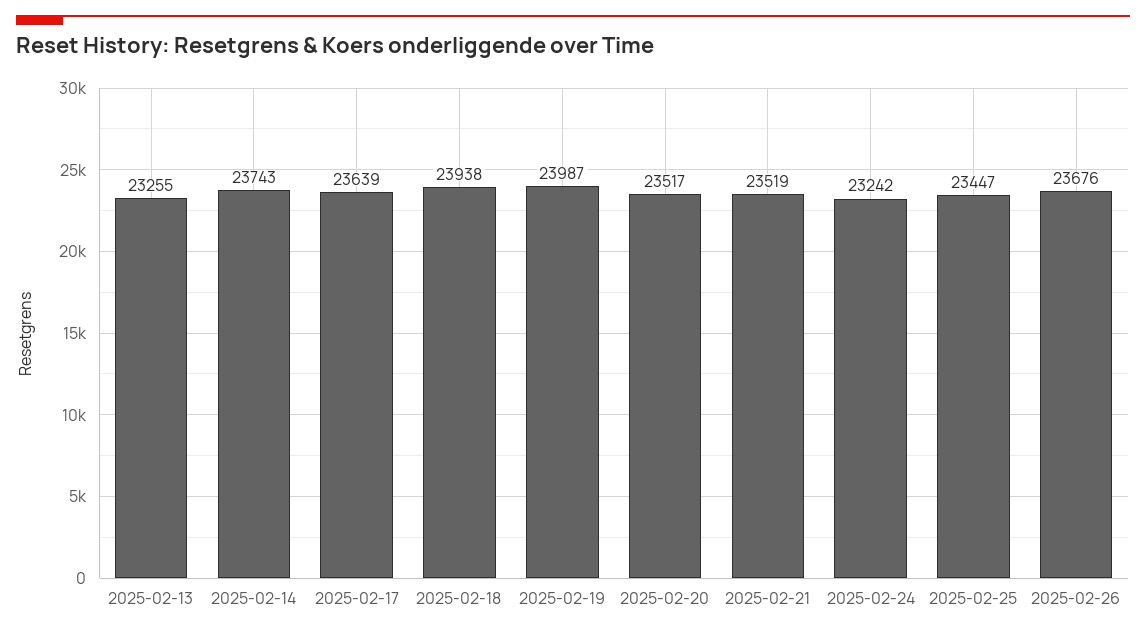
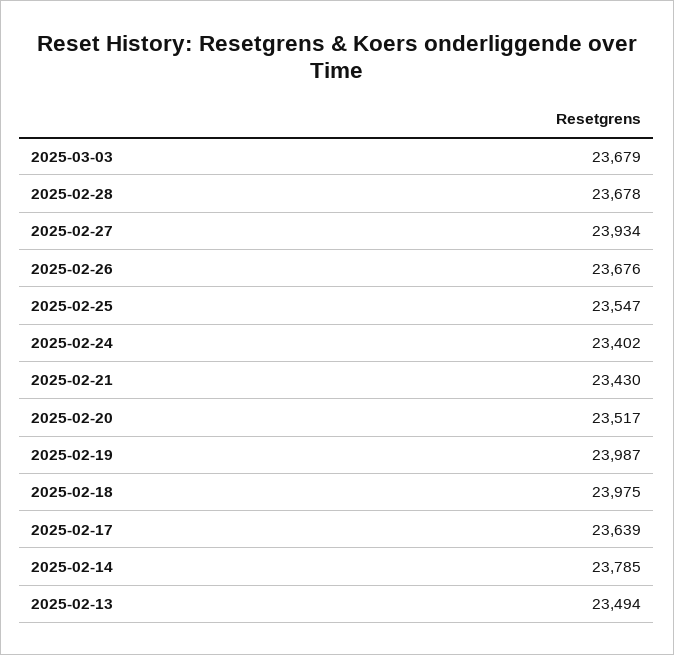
2025-02-13: 23255 -> 23494
2025-02-14: 23743 -> 23785
2025-02-18: 23938 -> 23975
2025-02-21: 23519 -> 23430
2025-02-24: 23242 -> 23402
2025-02-25: 23447 -> 23547
2025-03-03: none -> 23679
2025-02-28: none -> 23678
2025-02-27: none -> 23934

